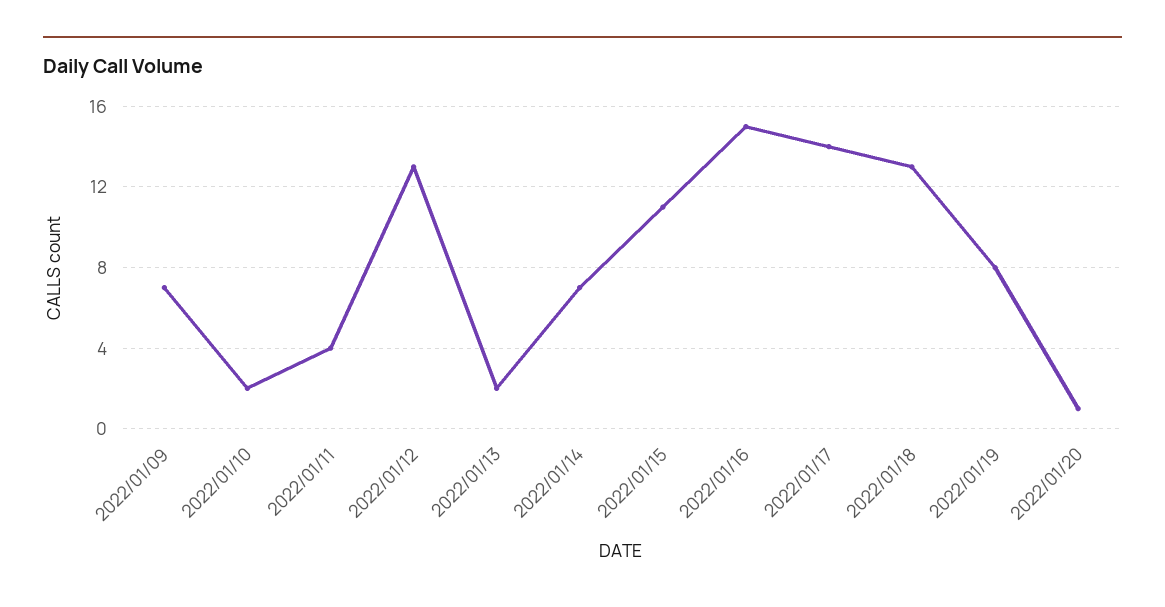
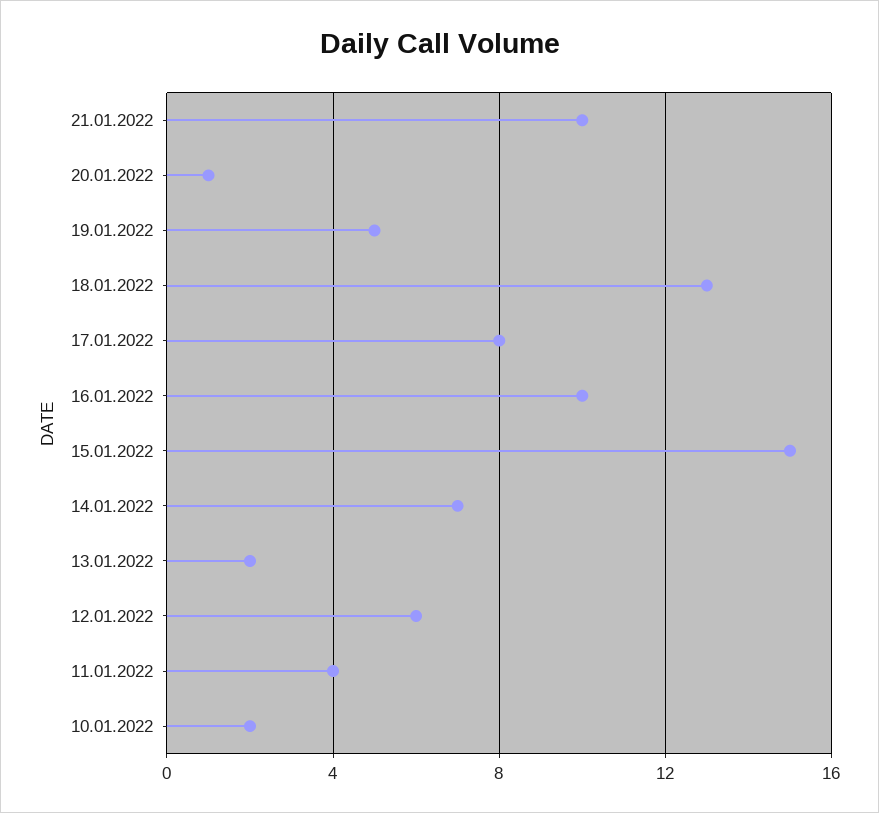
2022/01/09: 7 -> none
2022/01/12: 13 -> 6
2022/01/15: 11 -> 15
2022/01/16: 15 -> 10
2022/01/17: 14 -> 8
2022/01/19: 8 -> 5
21.01.2022: none -> 10

